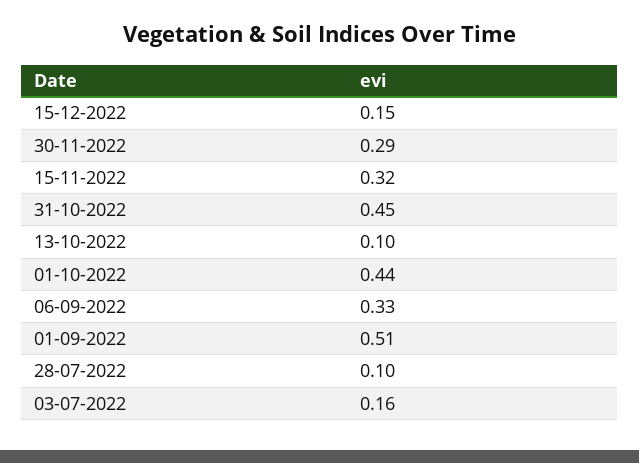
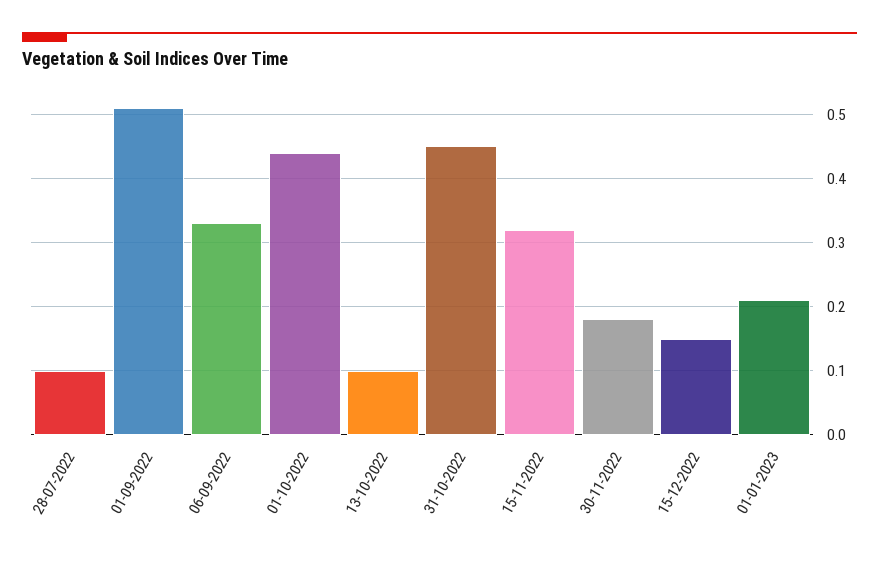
30-11-2022: 0.29 -> 0.18
03-07-2022: 0.16 -> none
01-01-2023: none -> 0.21

